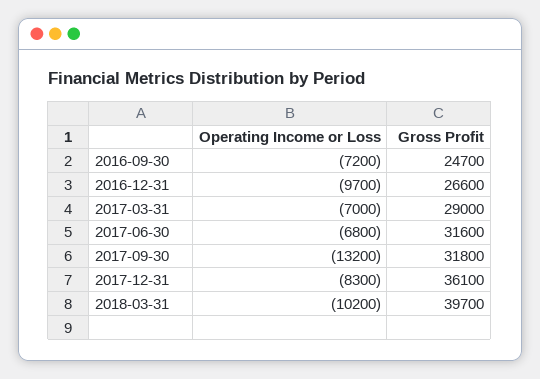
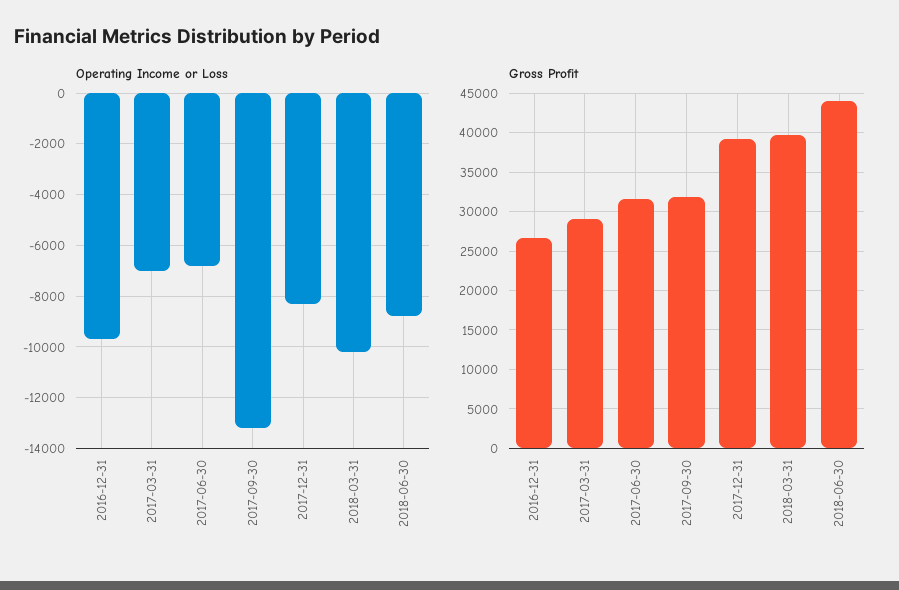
Operating Income or Loss, 2016-09-30: -7200 -> none
Gross Profit, 2016-09-30: 24700 -> none
Gross Profit, 2017-12-31: 36100 -> 39000
Operating Income or Loss, 2018-06-30: none -> -8750
Gross Profit, 2018-06-30: none -> 44000

